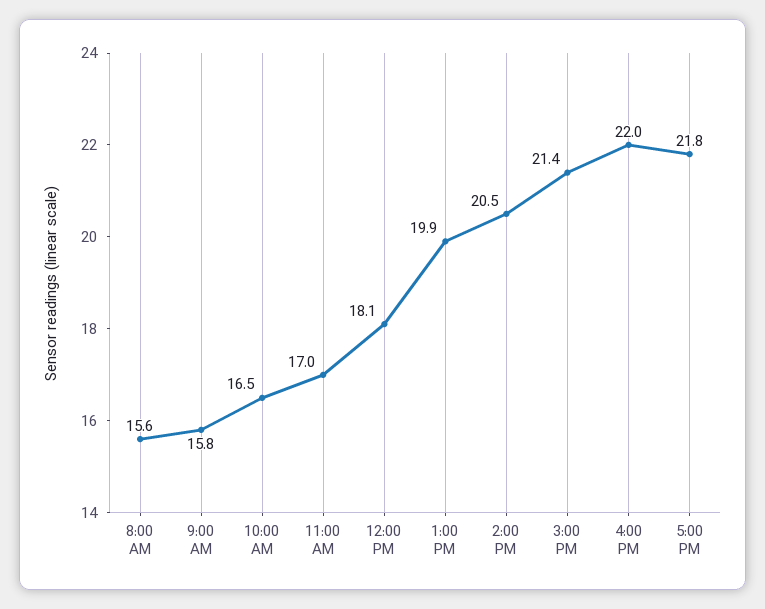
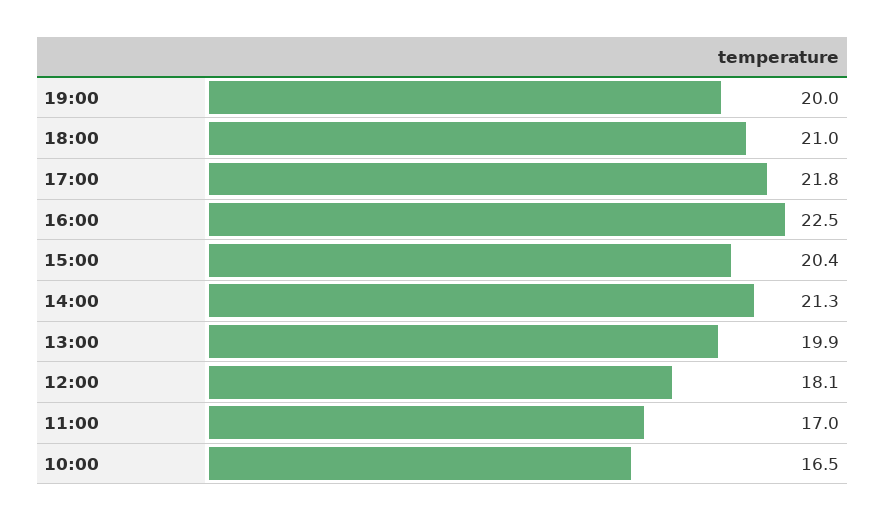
8:00 AM: 15.6 -> none
9:00 AM: 15.8 -> none
2:00 PM: 20.5 -> 21.3
3:00 PM: 21.4 -> 20.4
4:00 PM: 22 -> 22.5
19:00: none -> 20
18:00: none -> 21

